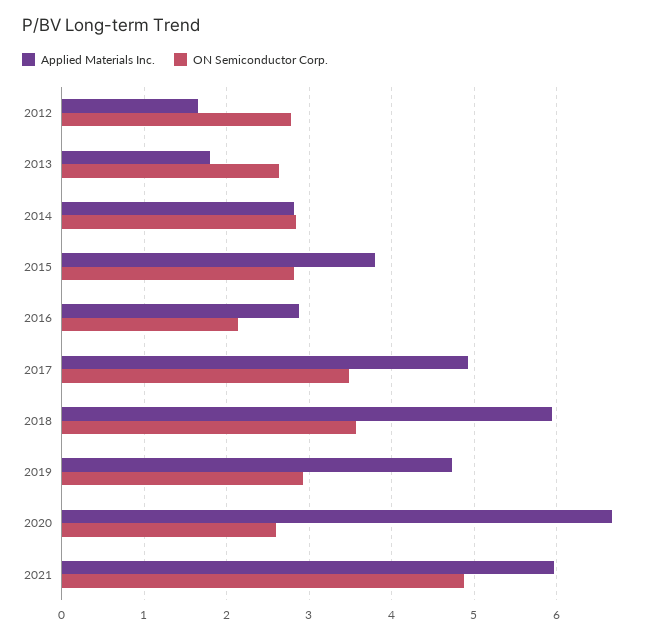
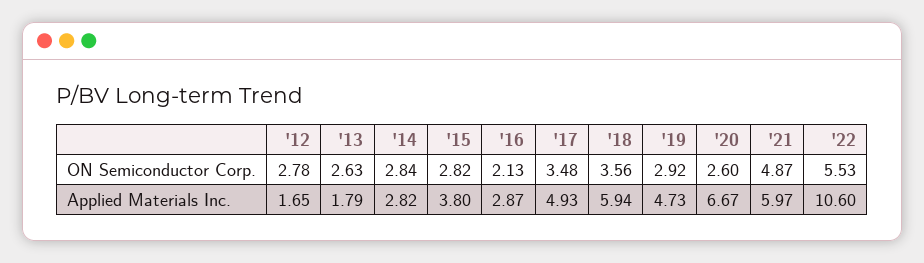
ON Semiconductor Corp., '22: none -> 5.53
Applied Materials Inc., '22: none -> 10.6

